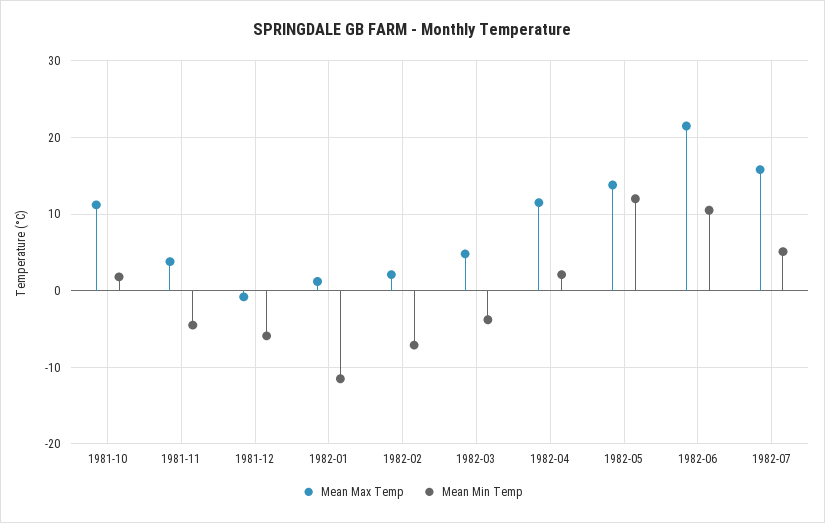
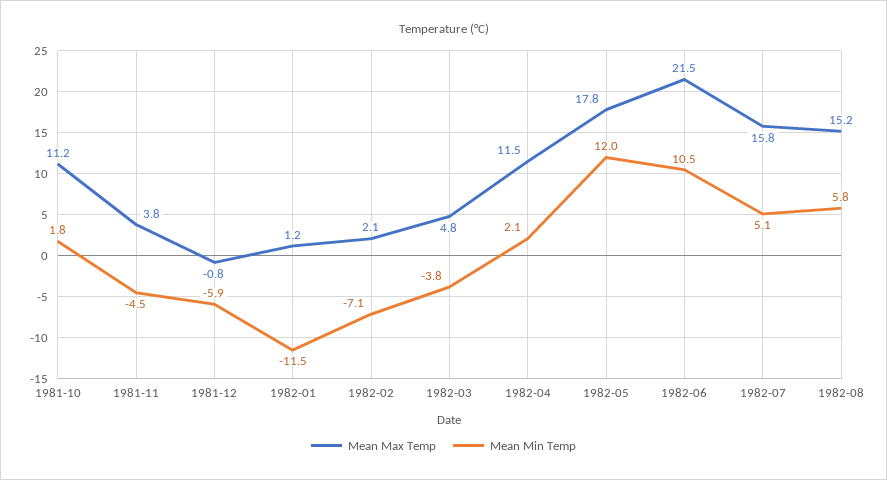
Mean Max Temp, 1982-05: 14 -> 17.8
Mean Max Temp, 1982-08: none -> 15.2
Mean Min Temp, 1982-08: none -> 5.8

